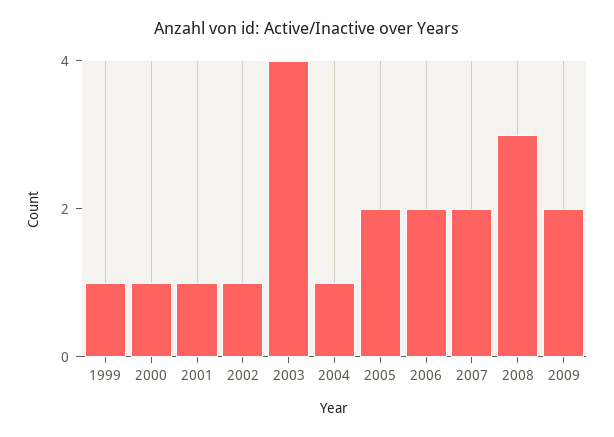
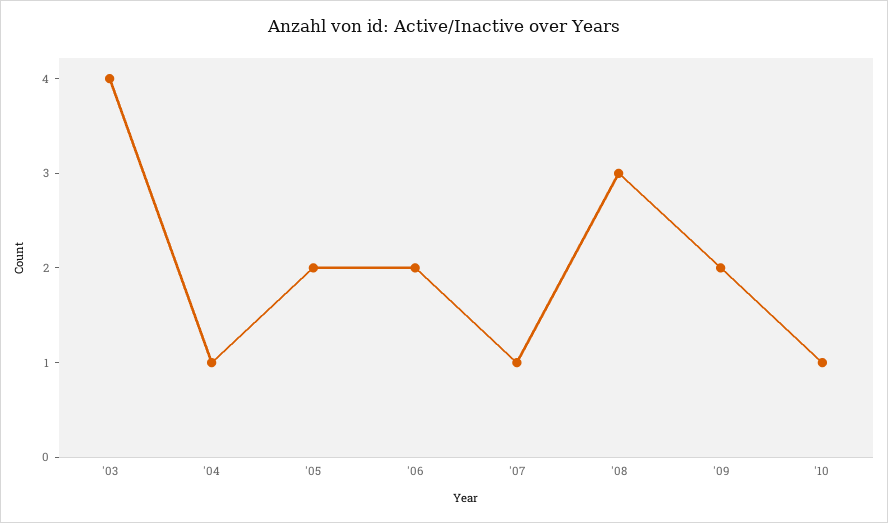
1999: 1 -> none
2000: 1 -> none
2001: 1 -> none
2002: 1 -> none
2007: 2 -> 1
'10: none -> 1

